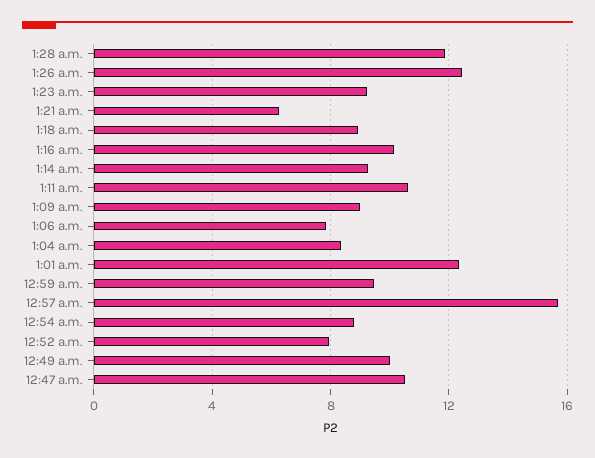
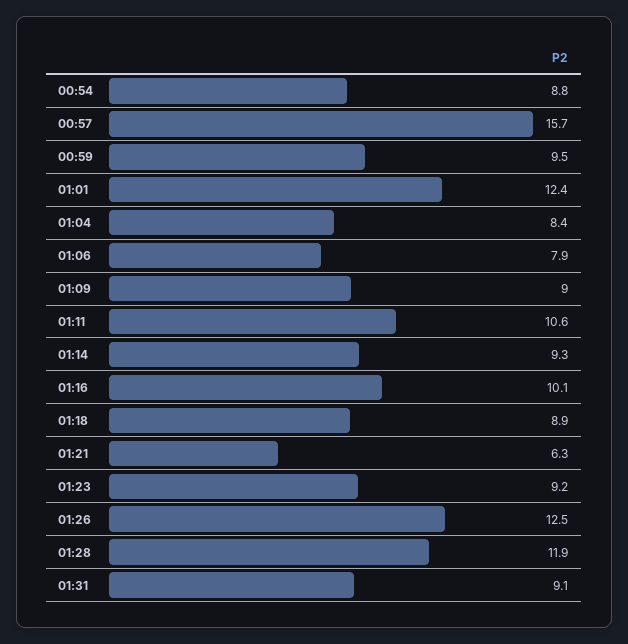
12:52 a.m.: 8 -> none
12:49 a.m.: 10 -> none
12:47 a.m.: 10.5 -> none
01:31: none -> 9.1

